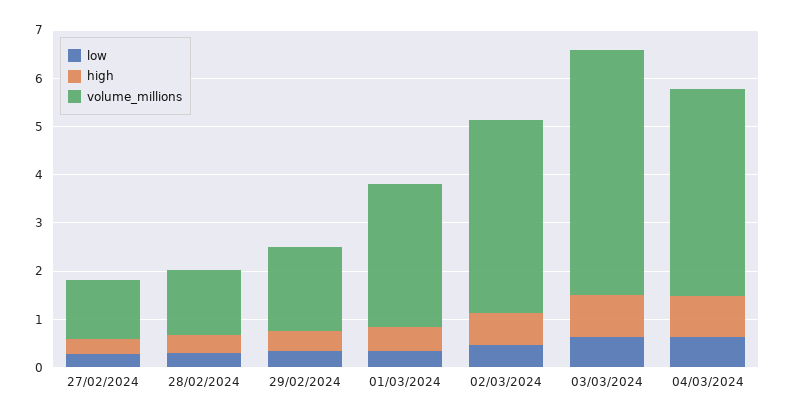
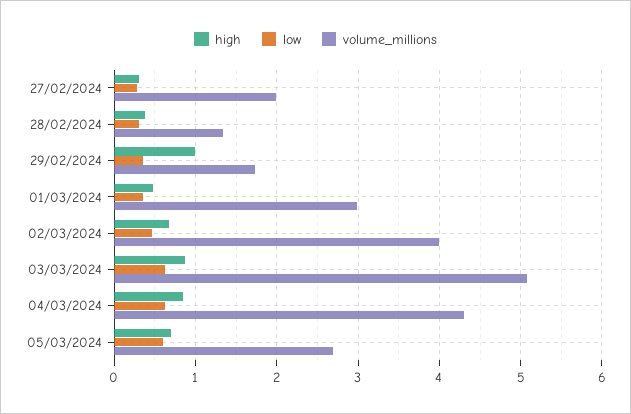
volume_millions, 27/02/2024: 1.2 -> 2
high, 29/02/2024: 0.4 -> 1
high, 05/03/2024: none -> 0.7
low, 05/03/2024: none -> 0.6
volume_millions, 05/03/2024: none -> 2.7

